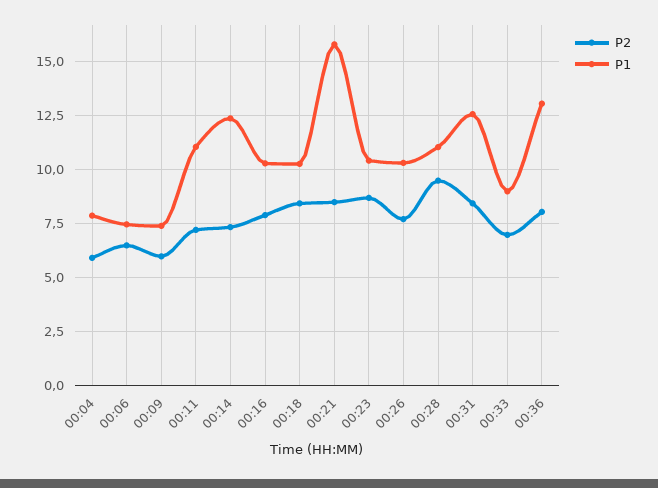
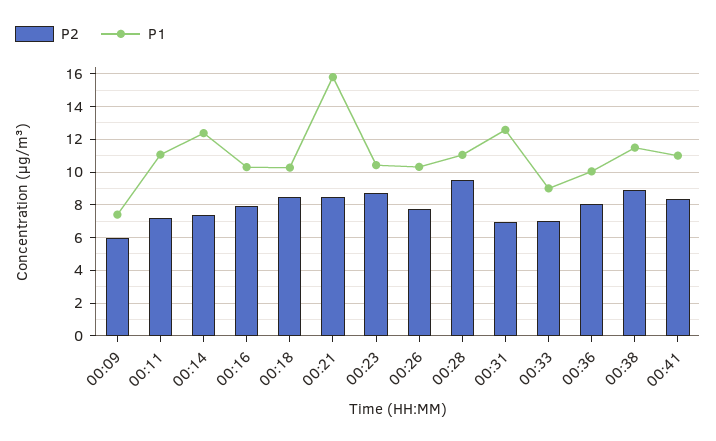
P2, 00:04: 6 -> none
P1, 00:04: 8 -> none
P2, 00:06: 6.5 -> none
P1, 00:06: 7.5 -> none
P2, 00:31: 8.5 -> 7
P1, 00:36: 13 -> 10
P2, 00:38: none -> 9
P1, 00:38: none -> 11.5
P2, 00:41: none -> 8.5
P1, 00:41: none -> 11

